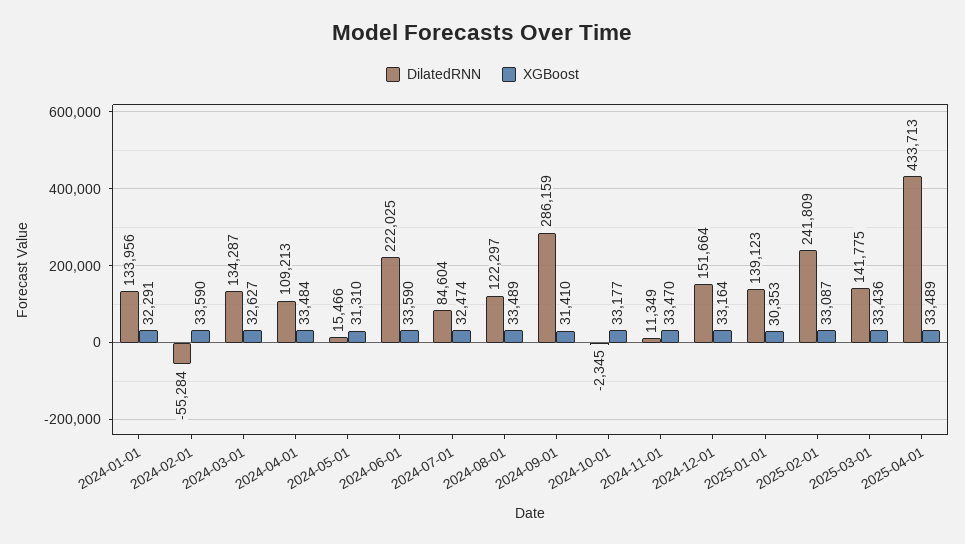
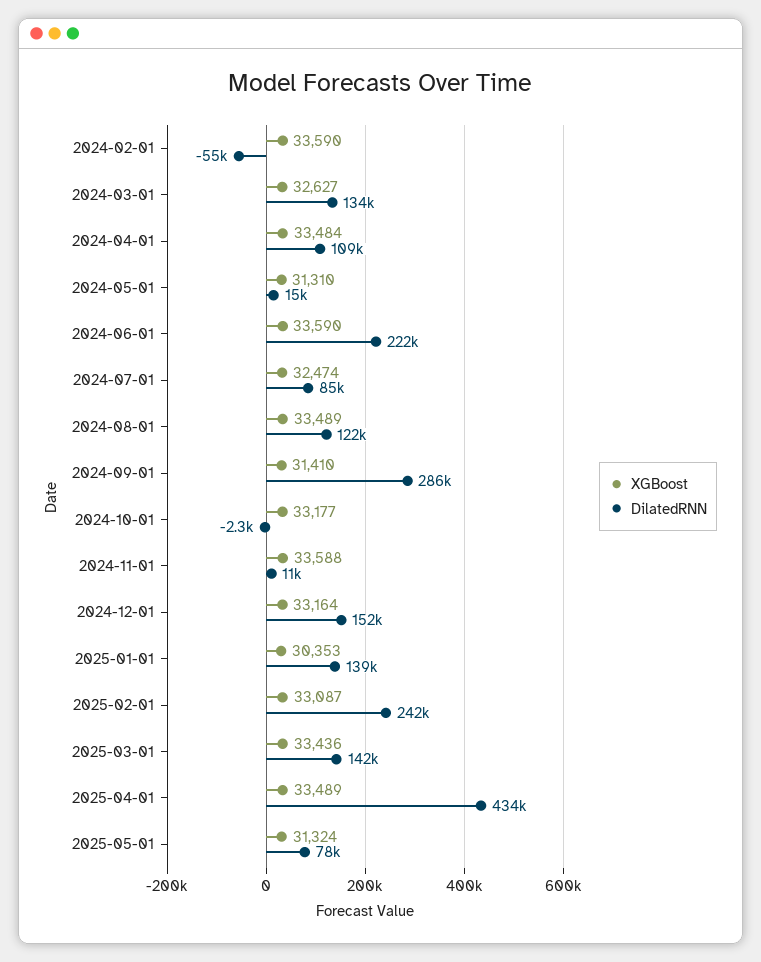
DilatedRNN, 2024-01-01: 133956 -> none
XGBoost, 2024-01-01: 32291 -> none
XGBoost, 2024-11-01: 33470 -> 33588
XGBoost, 2025-05-01: none -> 31324
DilatedRNN, 2025-05-01: none -> 78000

